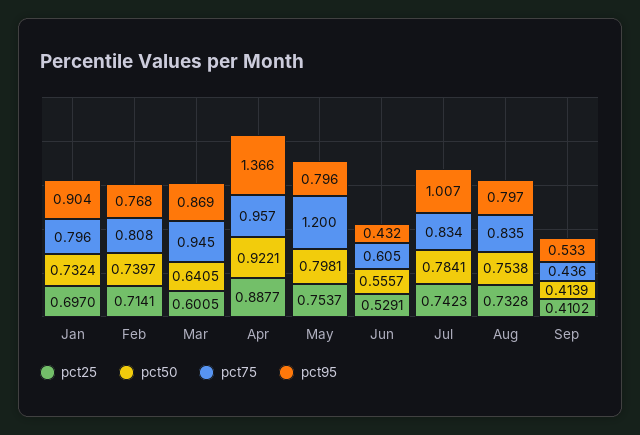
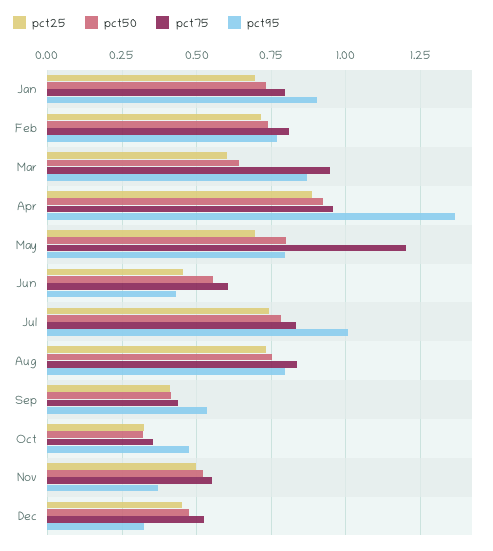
pct25, May: 0.7537 -> 0.7
pct25, Jun: 0.5291 -> 0.45
pct25, Oct: none -> 0.325
pct50, Oct: none -> 0.325
pct75, Oct: none -> 0.35
pct95, Oct: none -> 0.475
pct25, Nov: none -> 0.5
pct50, Nov: none -> 0.525
pct75, Nov: none -> 0.55
pct95, Nov: none -> 0.375
pct25, Dec: none -> 0.45
pct50, Dec: none -> 0.475
pct75, Dec: none -> 0.525
pct95, Dec: none -> 0.325

